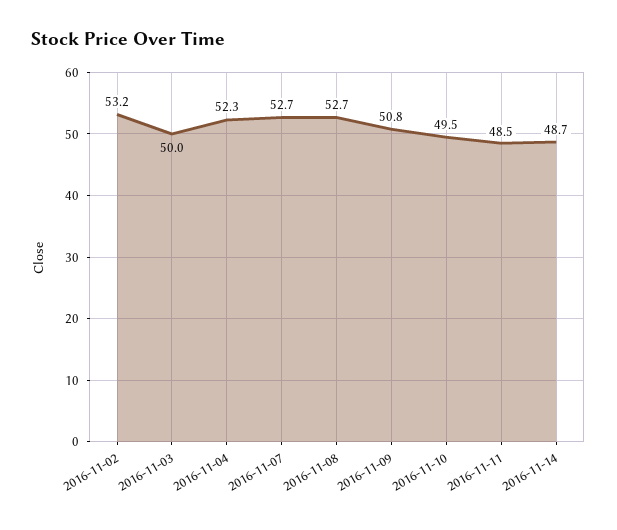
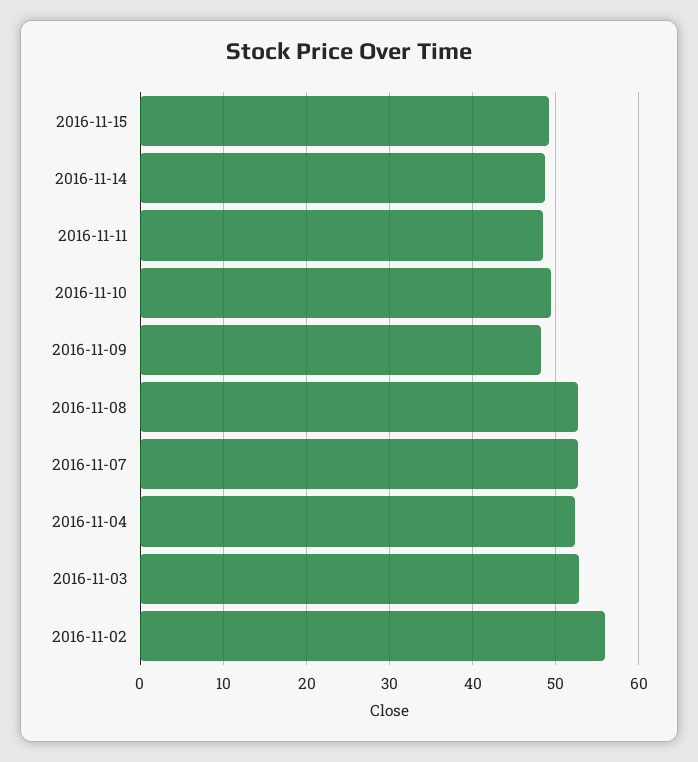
2016-11-02: 53.2 -> 56
2016-11-03: 50 -> 53
2016-11-09: 50.8 -> 48
2016-11-15: none -> 49

